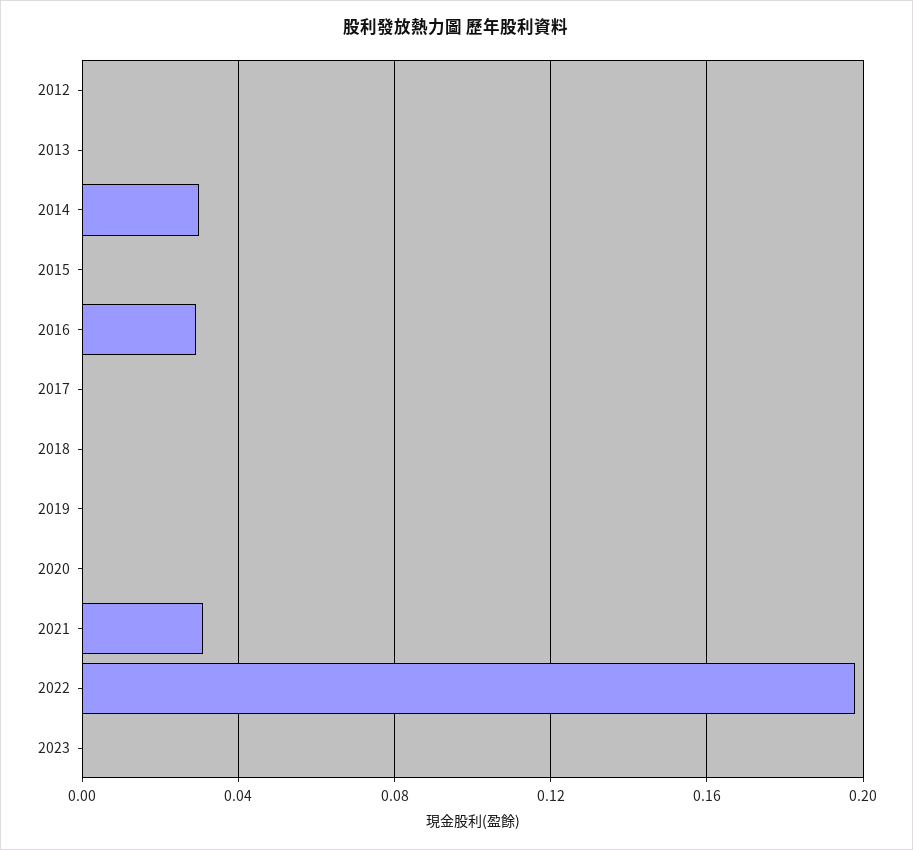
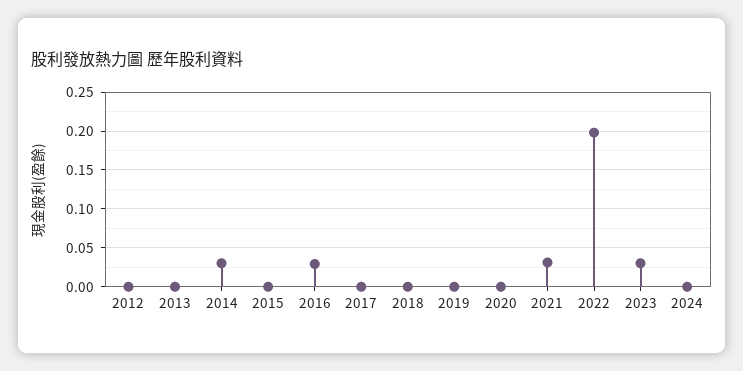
2023: 0 -> 0.03
2024: none -> 0

